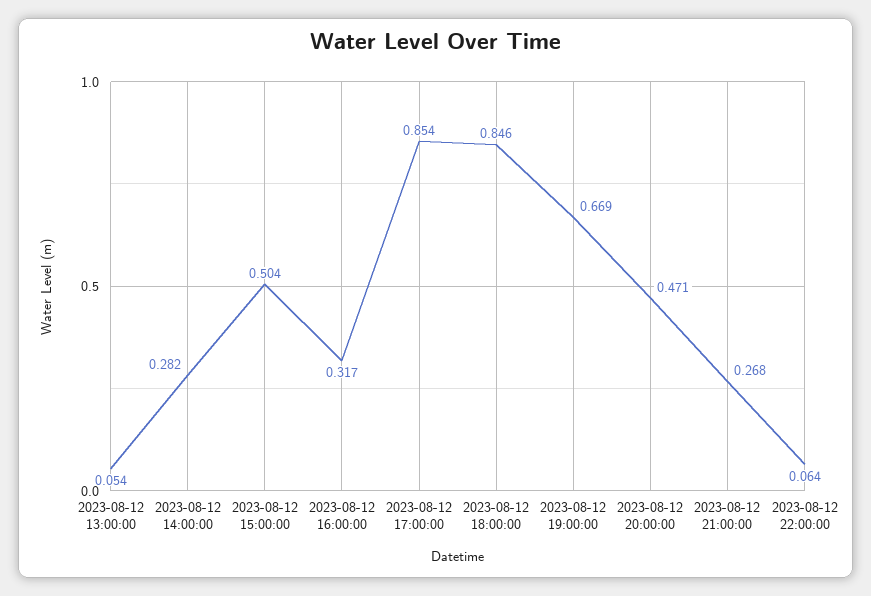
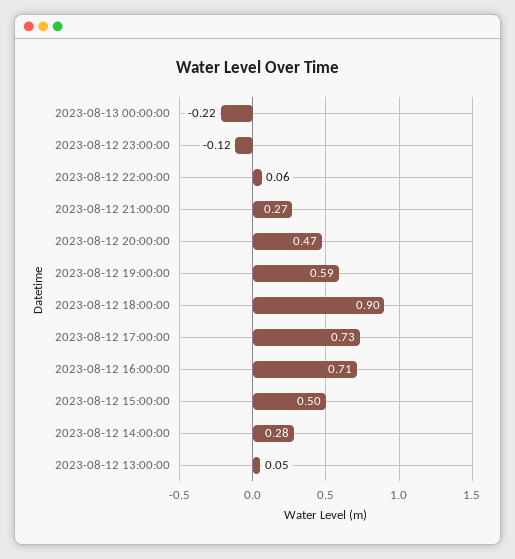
2023-08-12 16:00:00: 0.317 -> 0.71
2023-08-12 17:00:00: 0.854 -> 0.73
2023-08-12 18:00:00: 0.846 -> 0.9
2023-08-12 19:00:00: 0.669 -> 0.59
2023-08-13 00:00:00: none -> -0.22
2023-08-12 23:00:00: none -> -0.12

